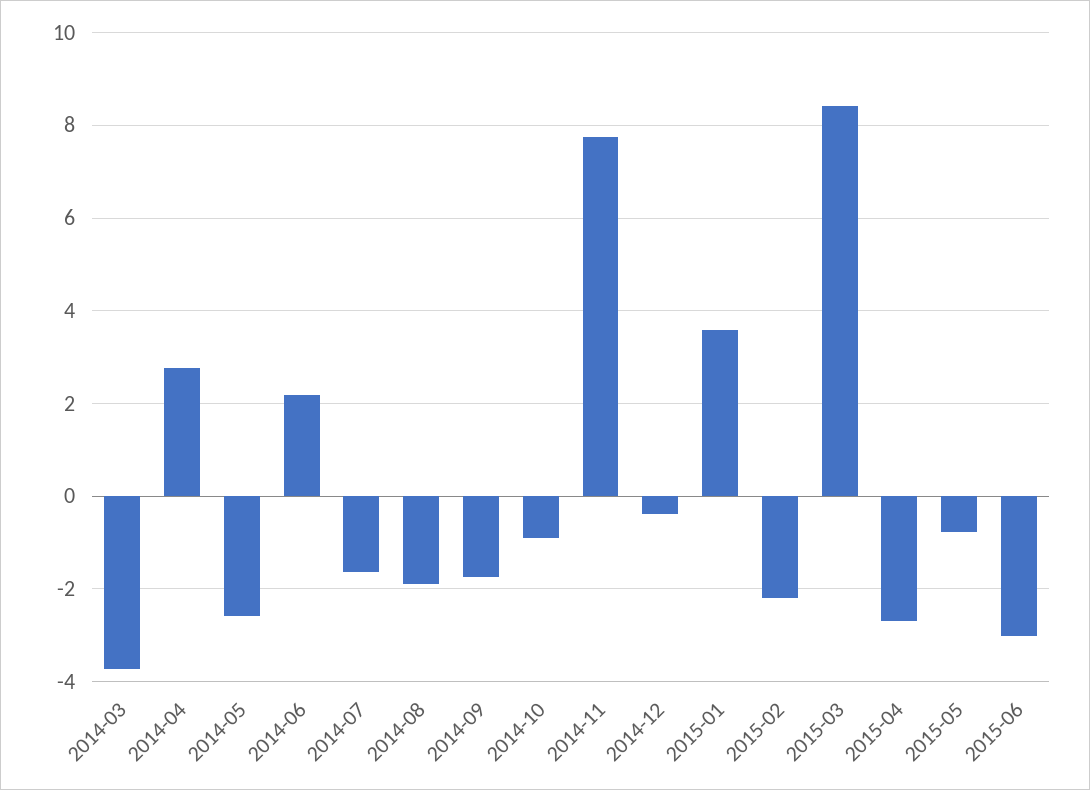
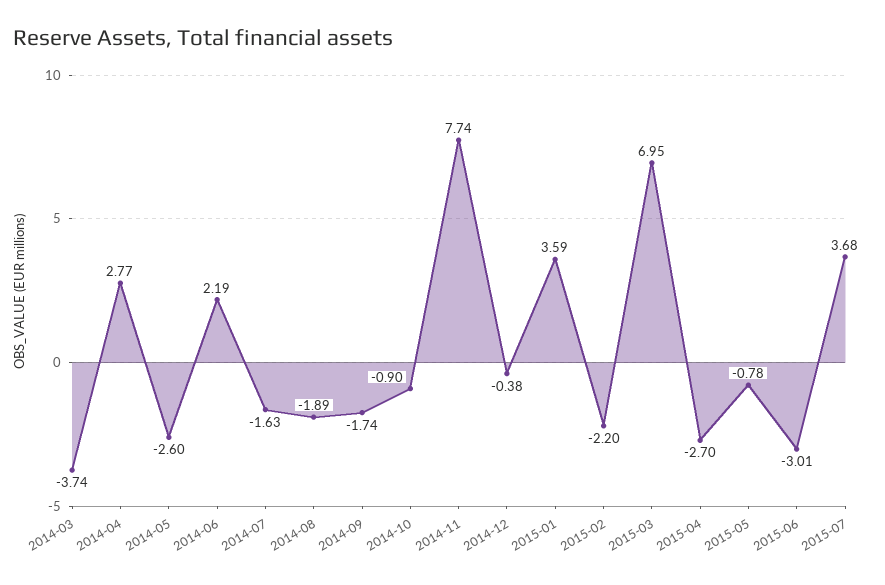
2015-03: 8.4 -> 6.95
2015-07: none -> 3.68

